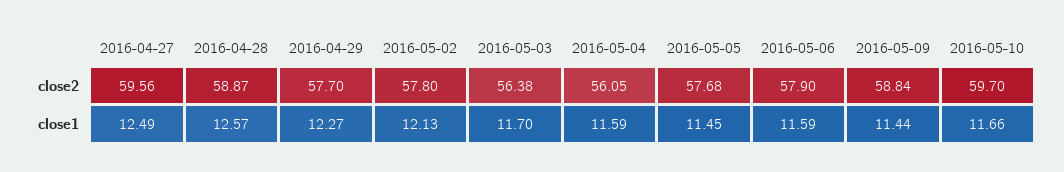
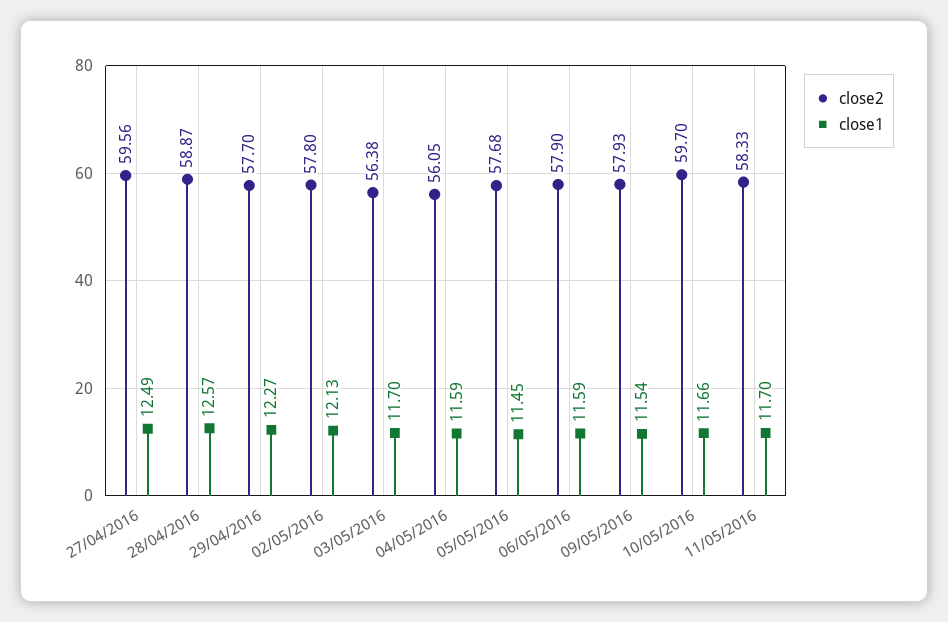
close2, 2016-05-09: 58.84 -> 57.93
close1, 2016-05-09: 11.44 -> 11.54
close2, 11/05/2016: none -> 58.33
close1, 11/05/2016: none -> 11.7

